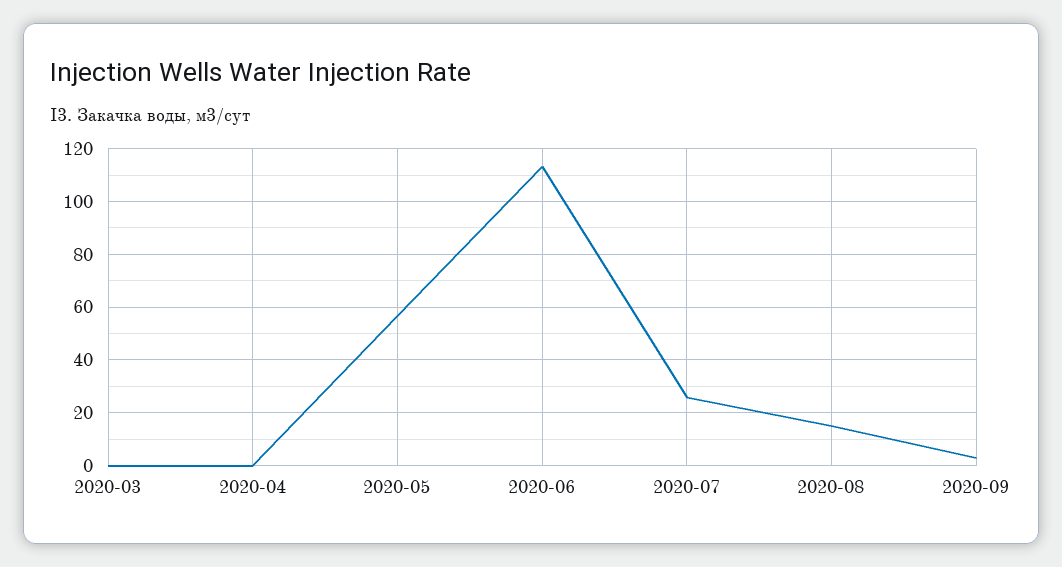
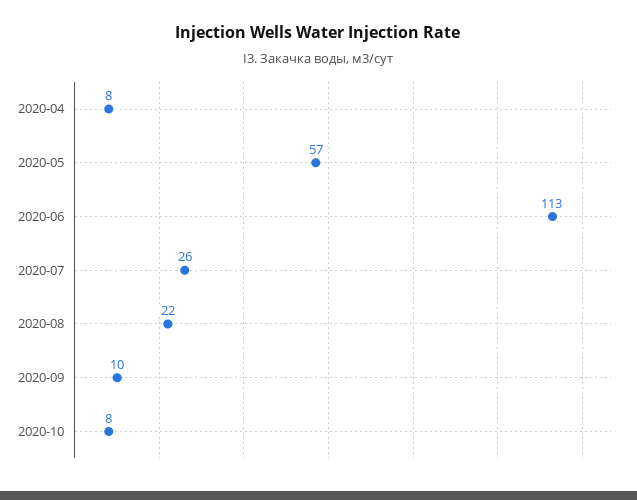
2020-03: 0 -> none
2020-04: 0 -> 8
2020-08: 15 -> 22
2020-09: 2.5 -> 10
2020-10: none -> 8

